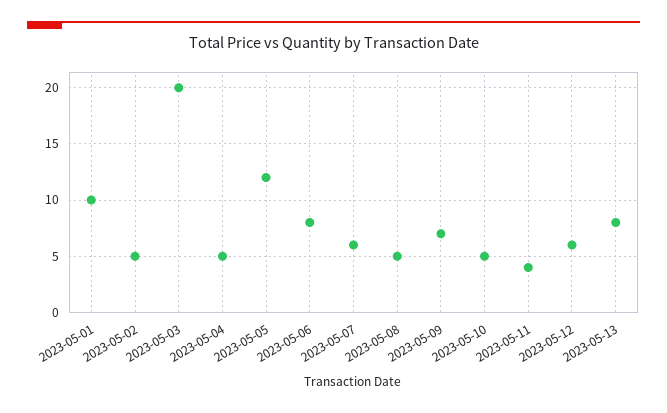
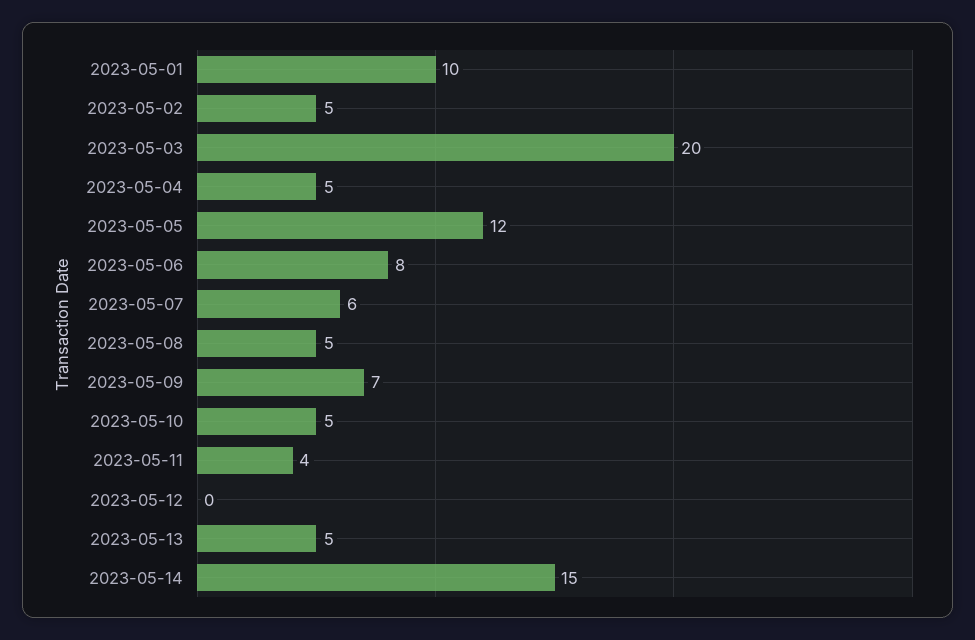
2023-05-12: 6 -> 0
2023-05-13: 8 -> 5
2023-05-14: none -> 15

